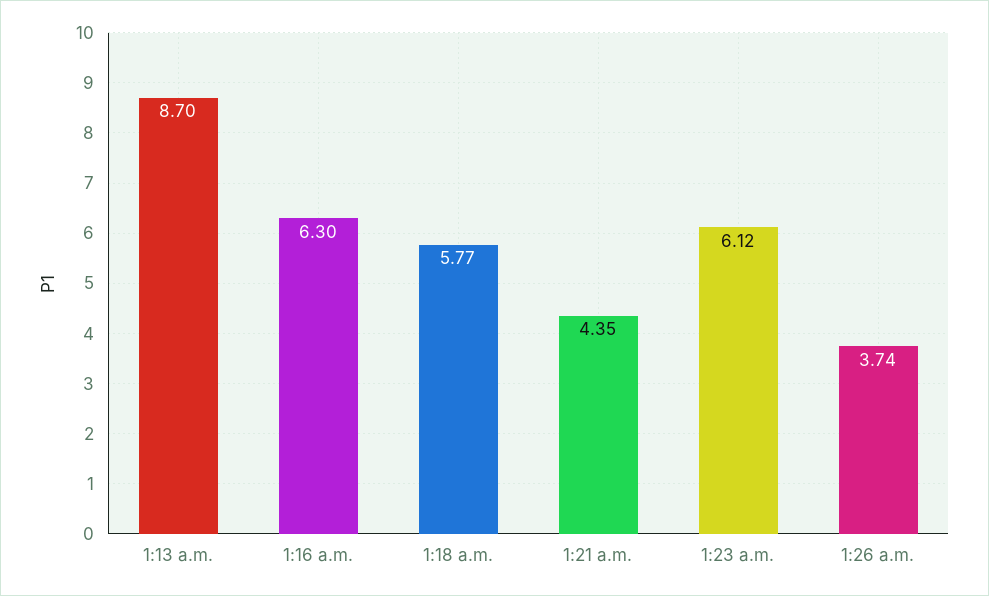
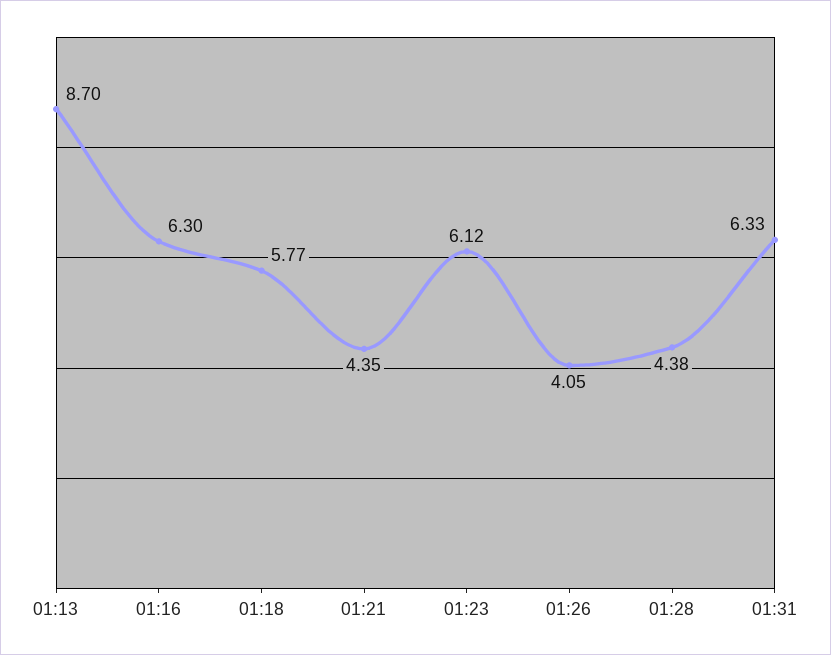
1:26 a.m.: 3.74 -> 4.05
01:28: none -> 4.38
01:31: none -> 6.33

